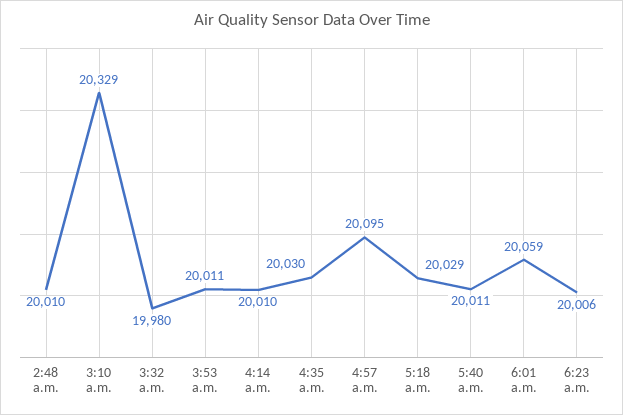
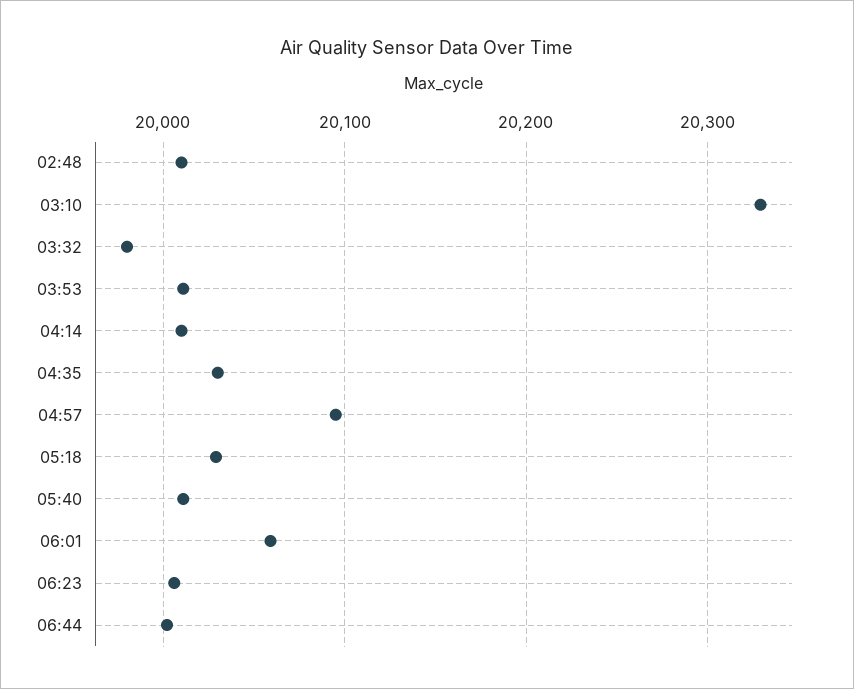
06:44: none -> 20000

